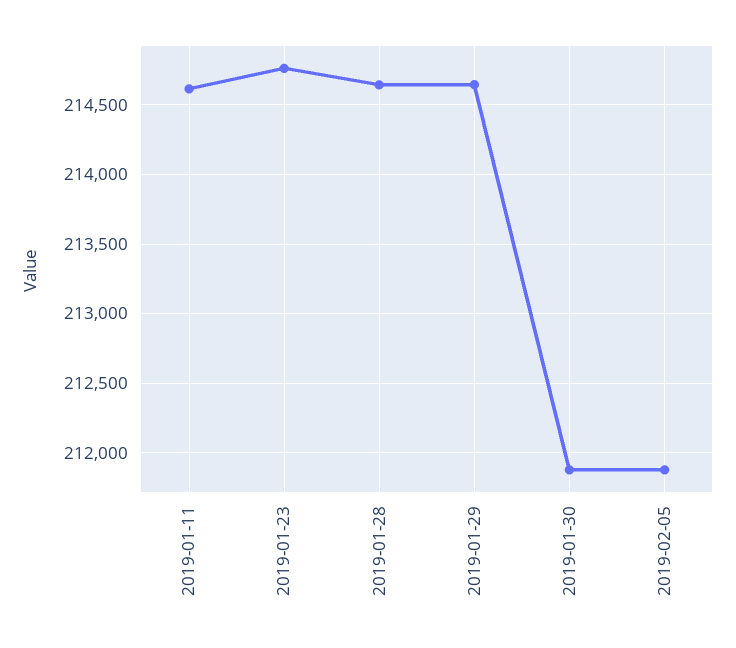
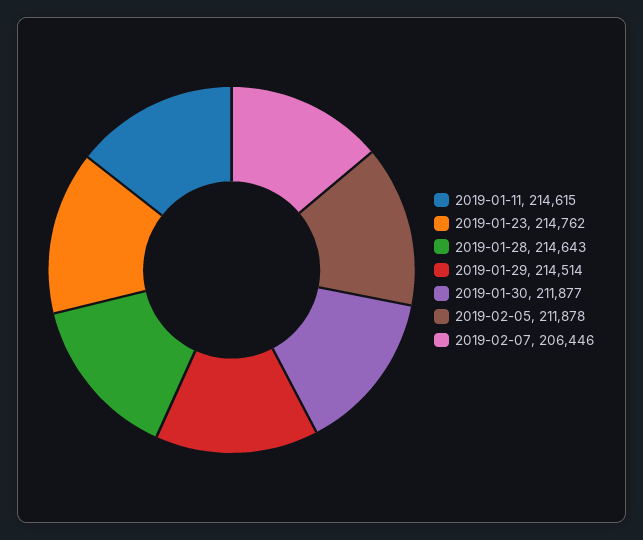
2019-01-29: 214650 -> 214514
2019-02-07: none -> 206446

